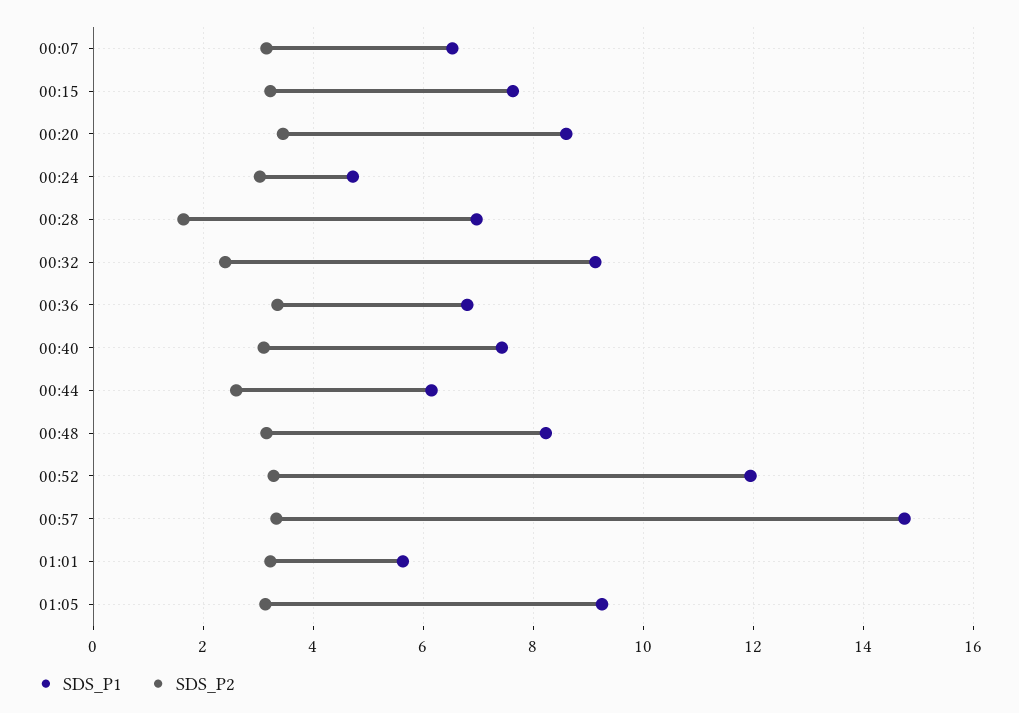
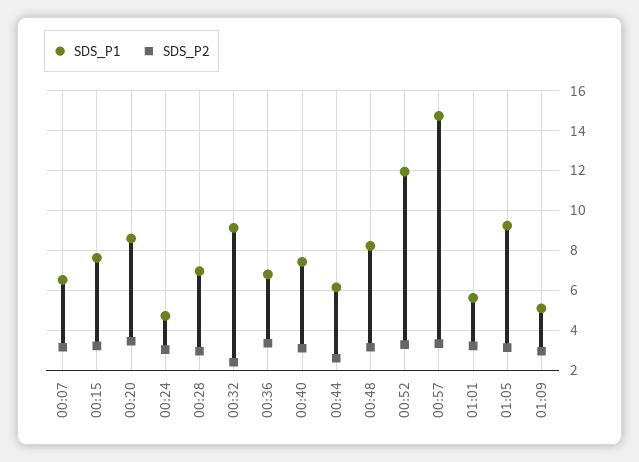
SDS_P2, 00:28: 1.6 -> 3
SDS_P1, 01:09: none -> 5
SDS_P2, 01:09: none -> 3

